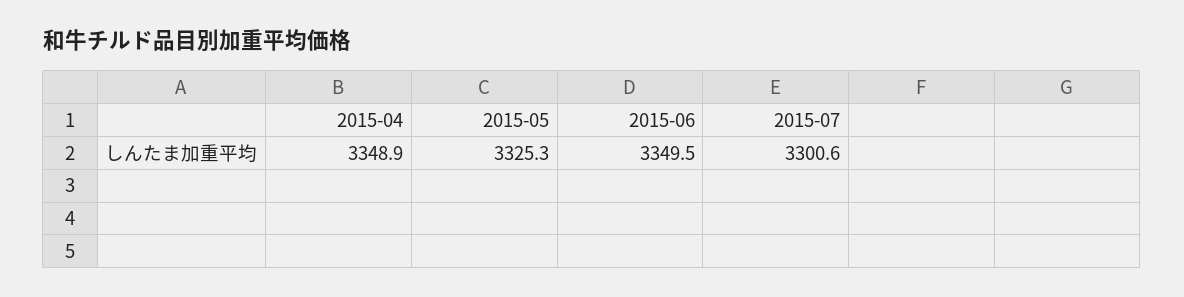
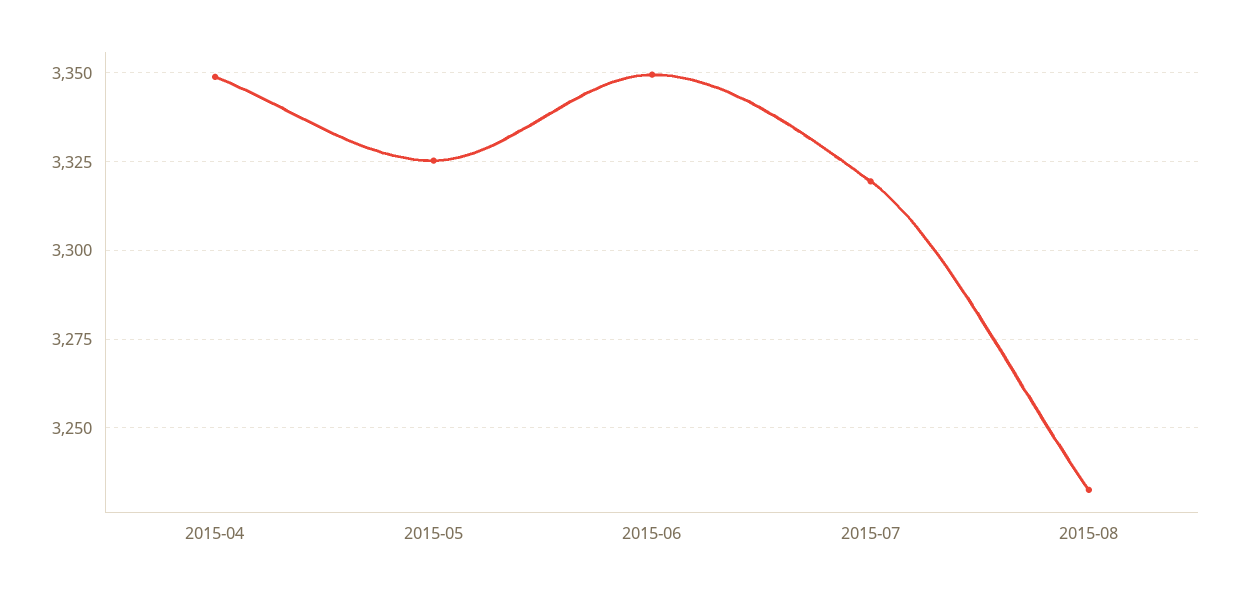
2015-07: 3300.6 -> 3320
2015-08: none -> 3232.5

